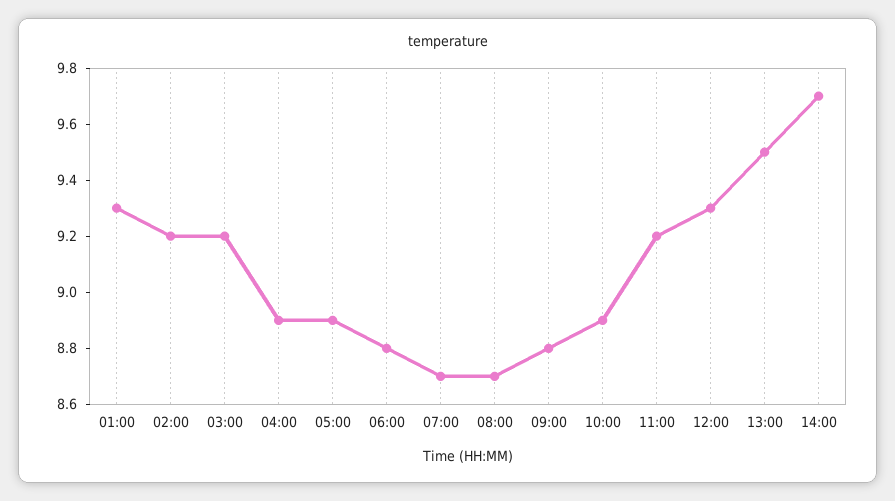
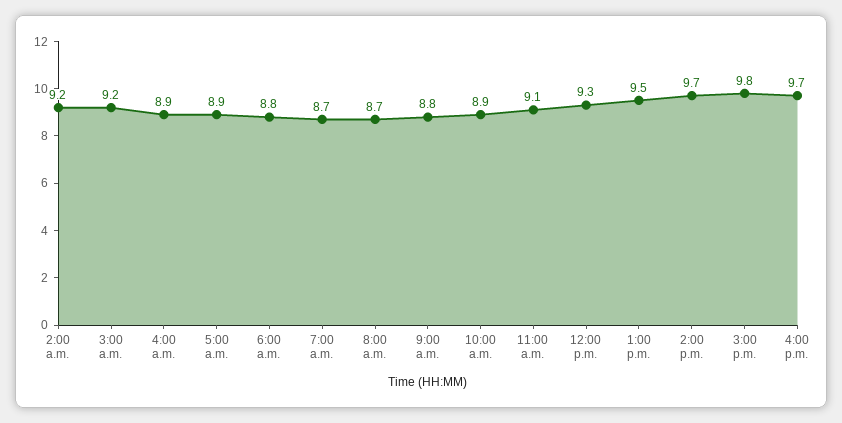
01:00: 9.3 -> none
11:00: 9.2 -> 9.1
3:00 p.m.: none -> 9.8
4:00 p.m.: none -> 9.7

